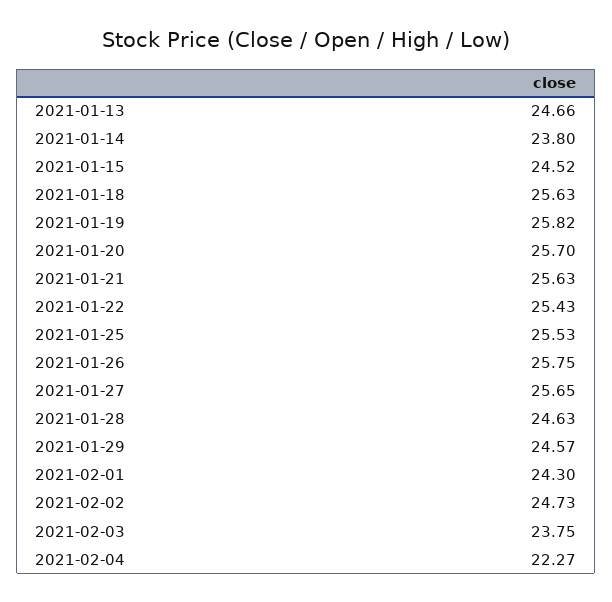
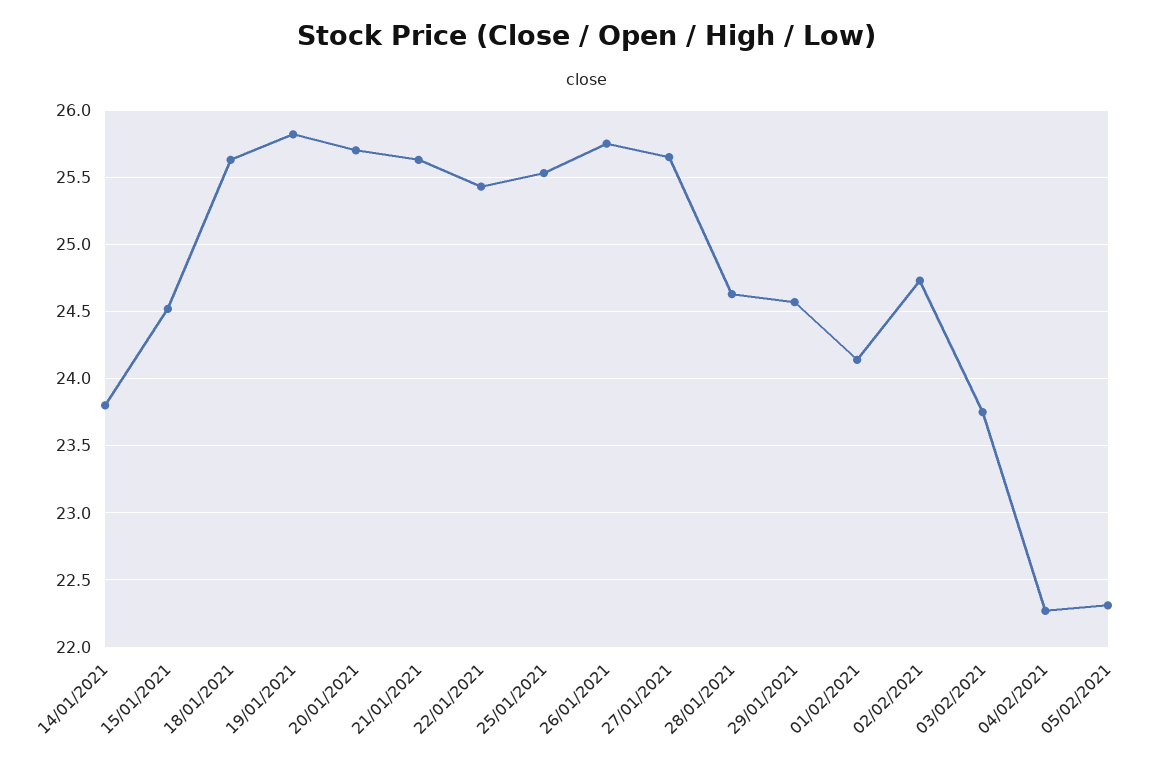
2021-01-13: 24.66 -> none
2021-02-01: 24.3 -> 24.15
05/02/2021: none -> 22.3

